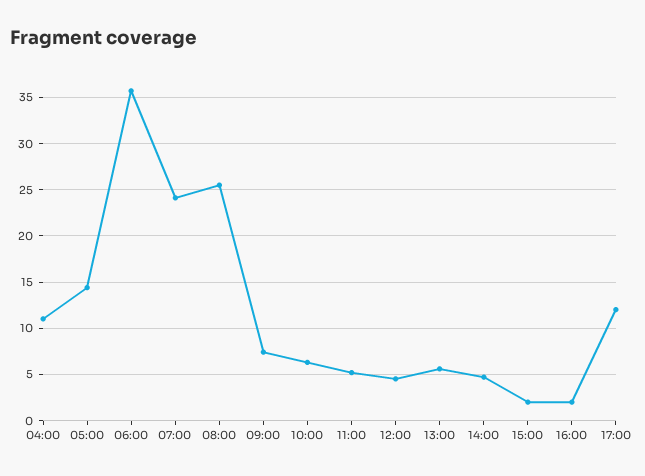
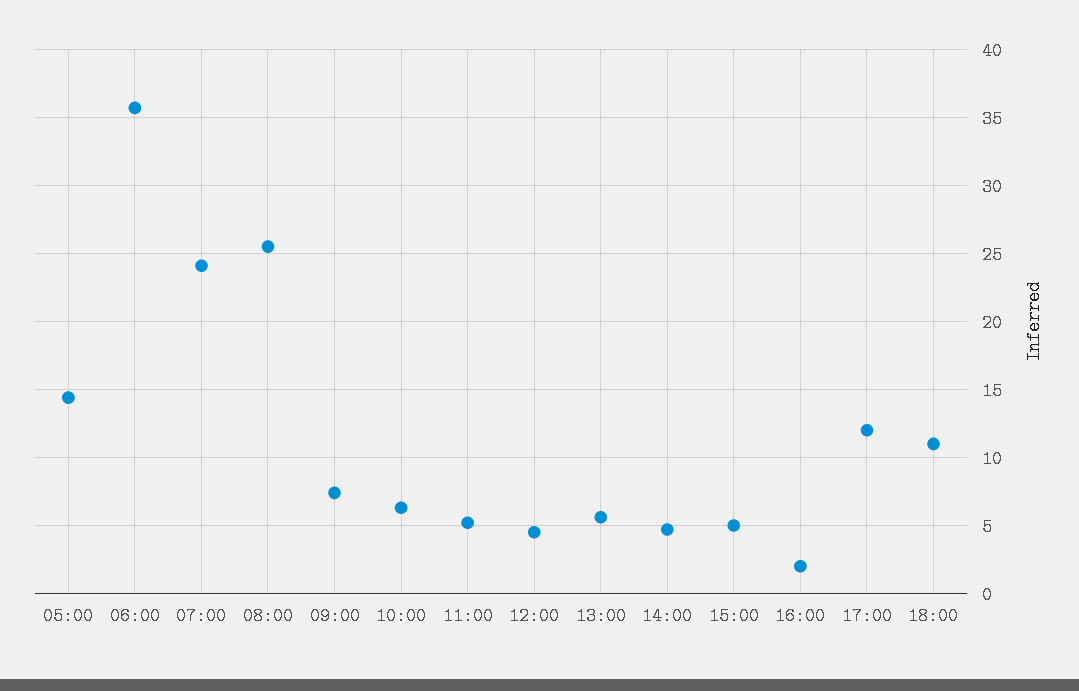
04:00: 11 -> none
15:00: 2 -> 5
18:00: none -> 11

